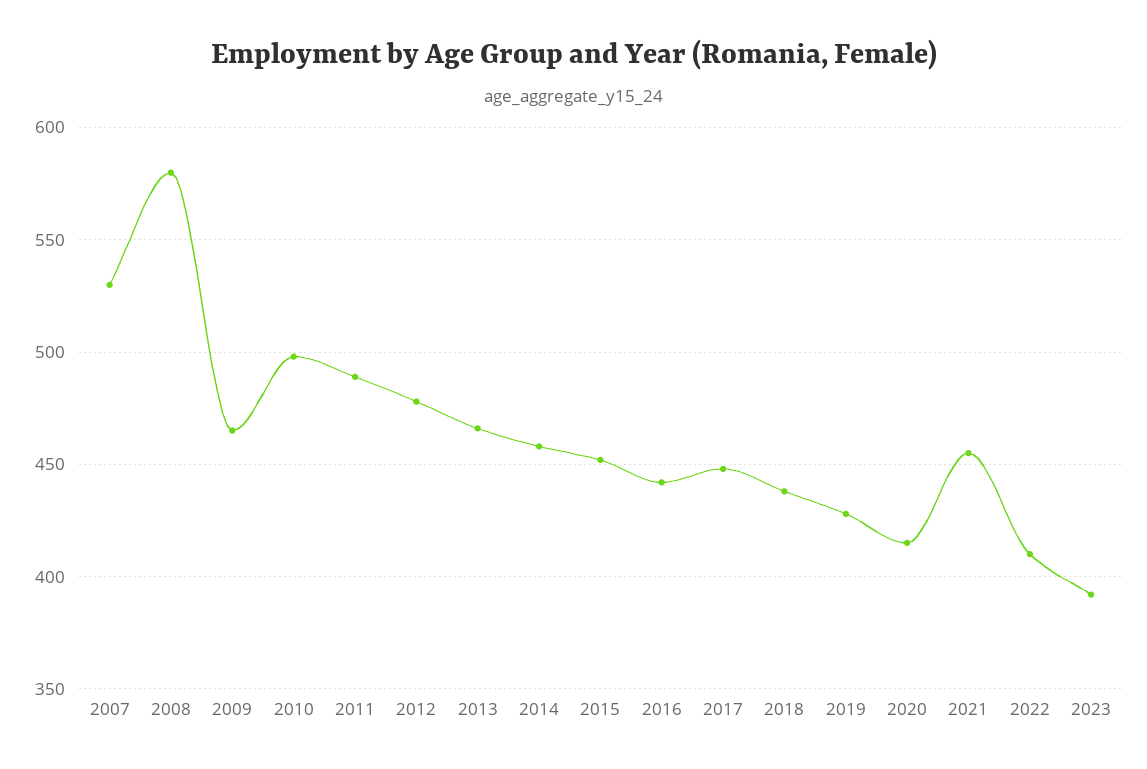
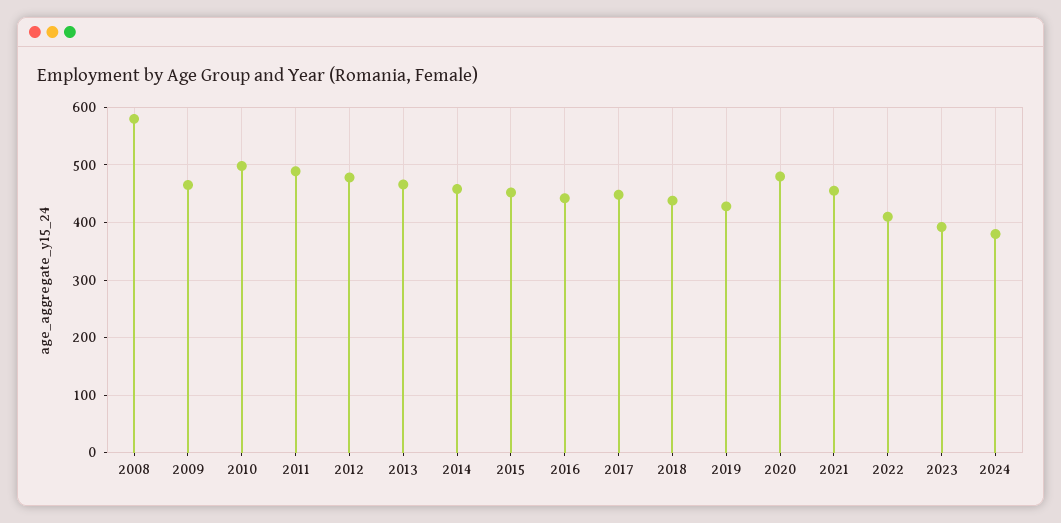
2007: 530 -> none
2020: 415 -> 480
2024: none -> 380

